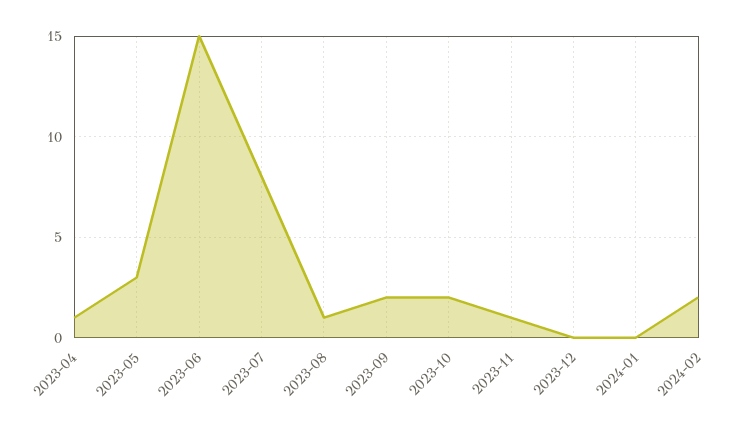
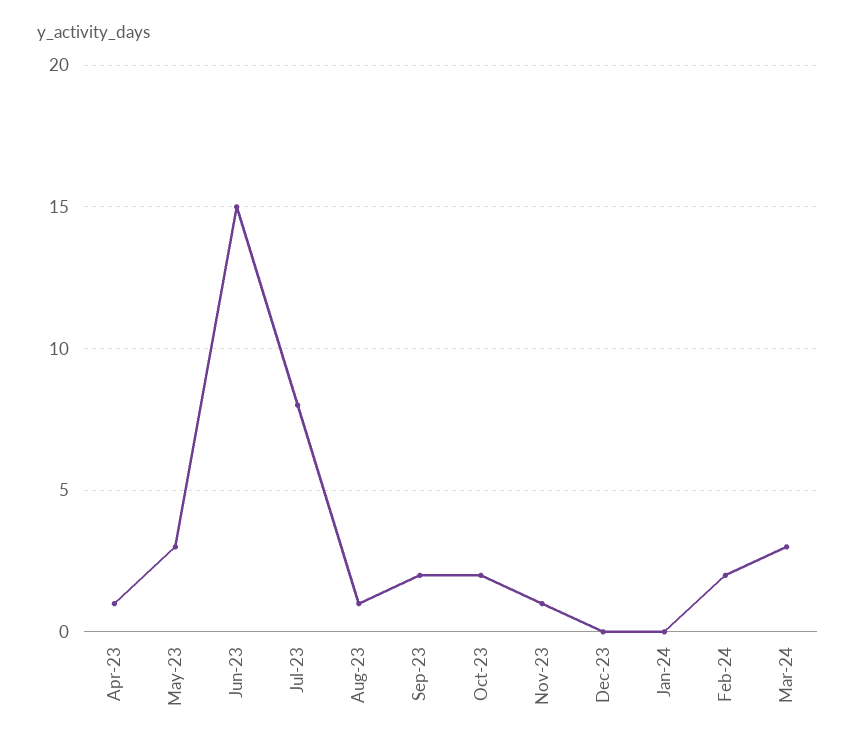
Mar-24: none -> 3

